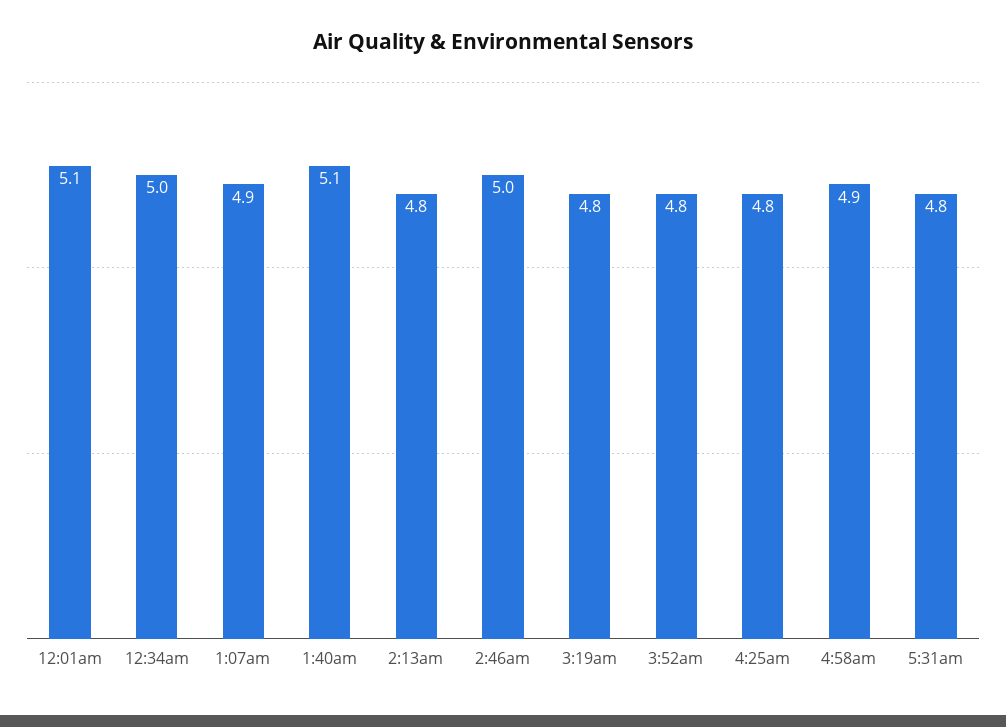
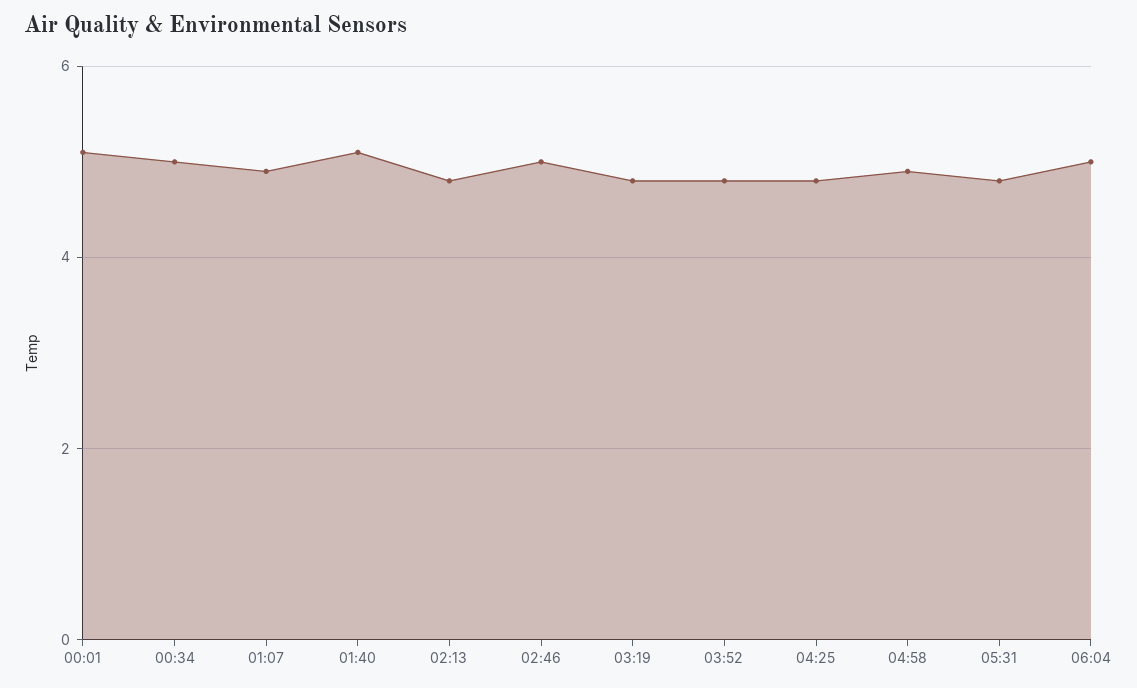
06:04: none -> 5

